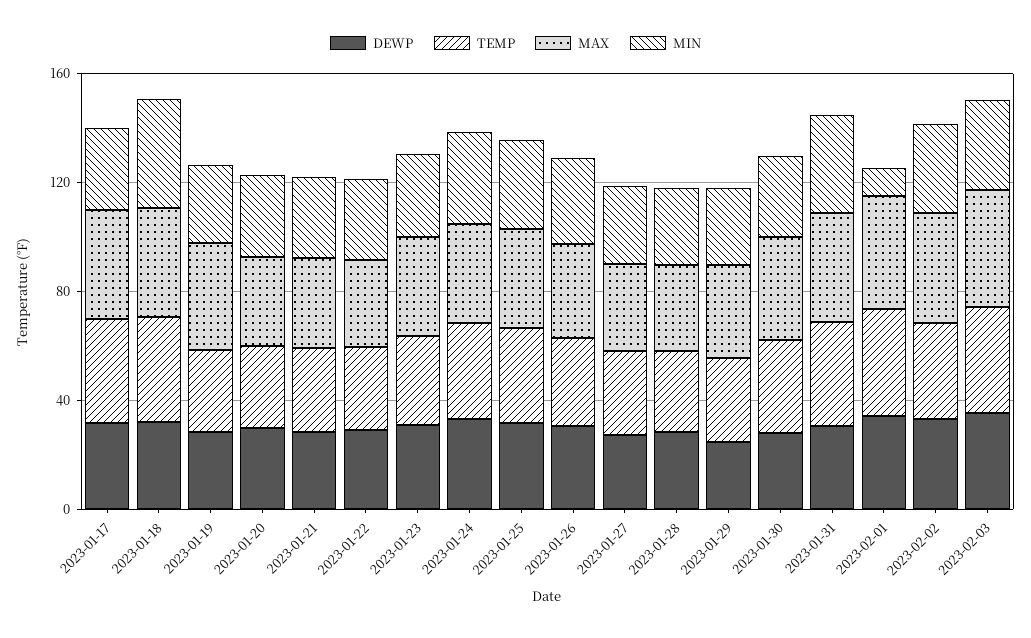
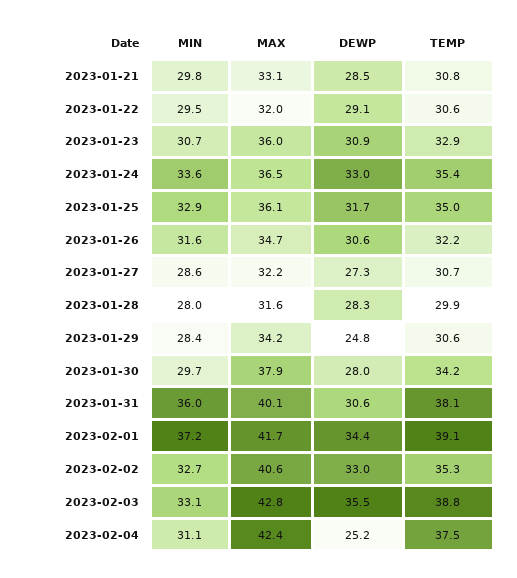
DEWP, 2023-01-17: 30 -> none
TEMP, 2023-01-17: 40 -> none
MAX, 2023-01-17: 40 -> none
MIN, 2023-01-17: 30 -> none
DEWP, 2023-01-18: 30 -> none
TEMP, 2023-01-18: 40 -> none
MAX, 2023-01-18: 40 -> none
MIN, 2023-01-18: 40 -> none
DEWP, 2023-01-19: 30 -> none
TEMP, 2023-01-19: 30 -> none
MAX, 2023-01-19: 40 -> none
MIN, 2023-01-19: 30 -> none
DEWP, 2023-01-20: 30 -> none
TEMP, 2023-01-20: 30 -> none
MAX, 2023-01-20: 30 -> none
MIN, 2023-01-20: 30 -> none
MIN, 2023-02-01: 10 -> 37.2
MIN, 2023-02-04: none -> 31.1
MAX, 2023-02-04: none -> 42.4
DEWP, 2023-02-04: none -> 25.2
TEMP, 2023-02-04: none -> 37.5

